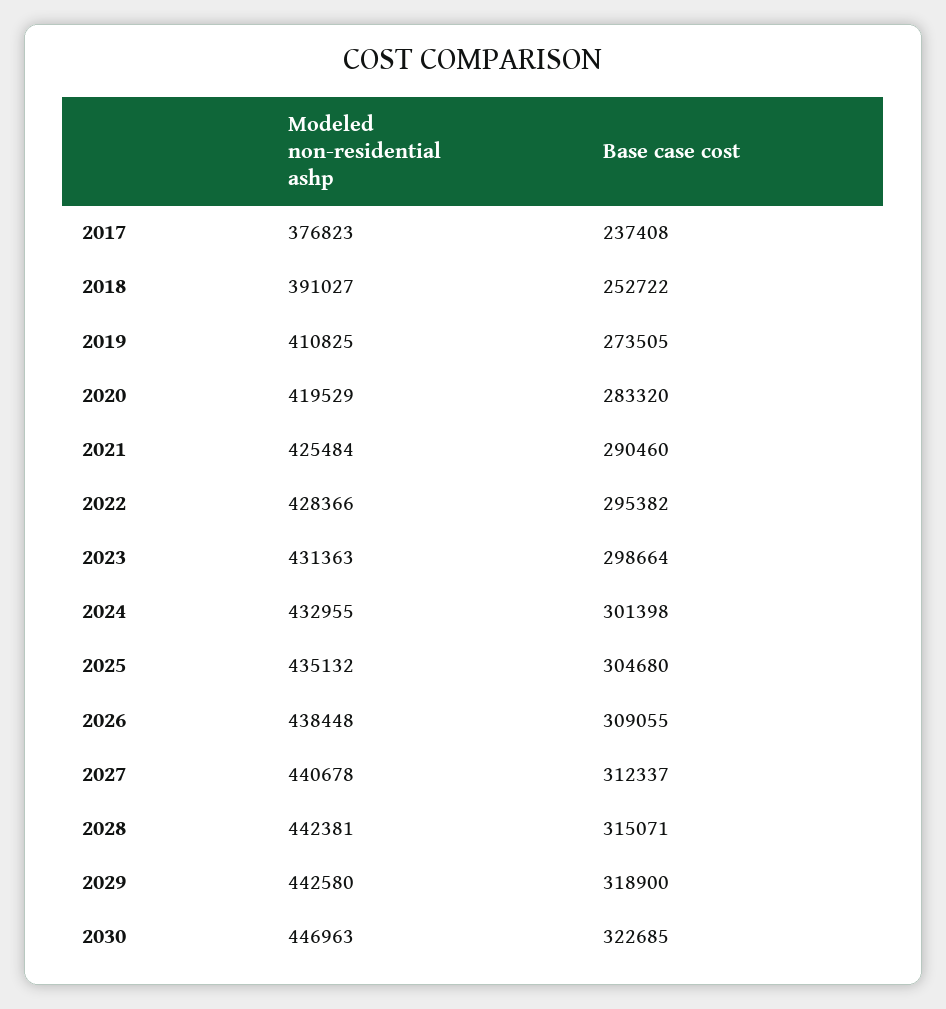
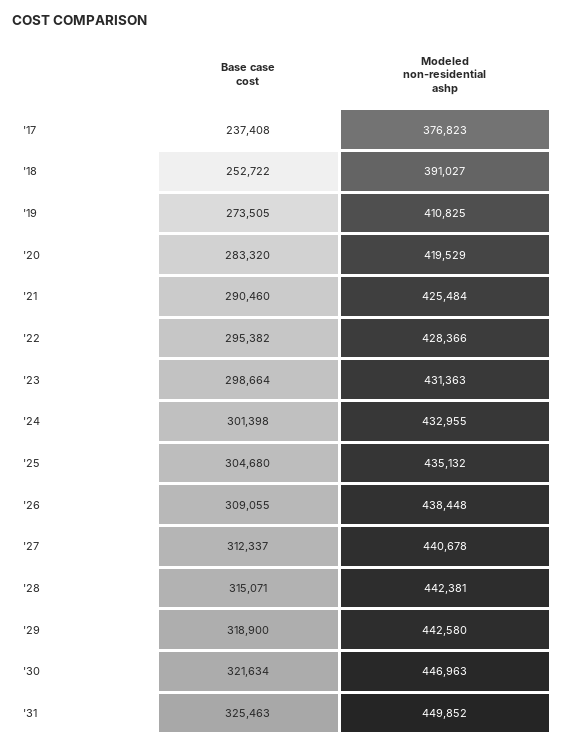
Base case cost, 2030: 322685 -> 321634
Base case cost, '31: none -> 325463
Modeled non-residential ashp, '31: none -> 449852

